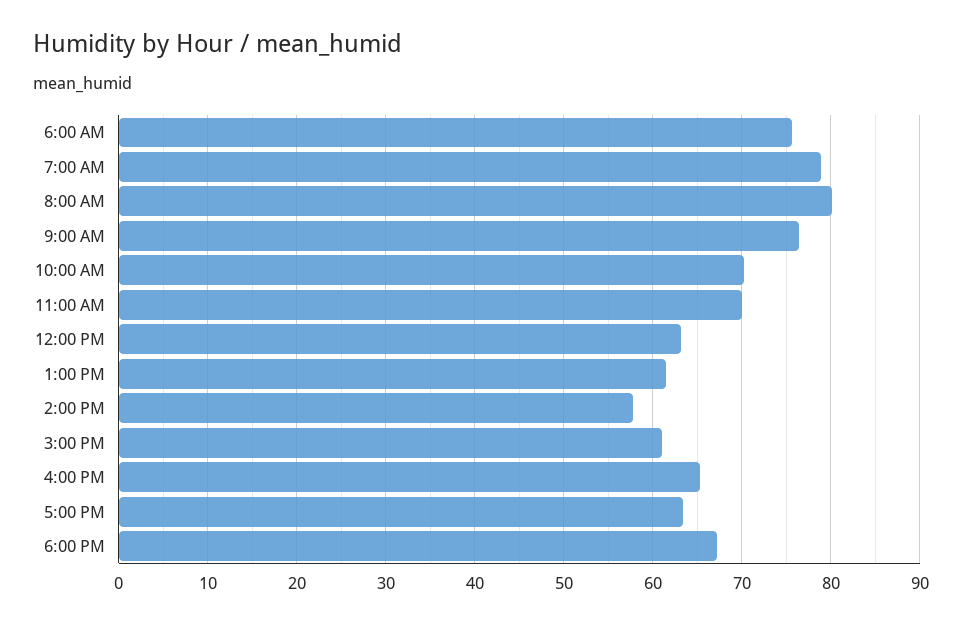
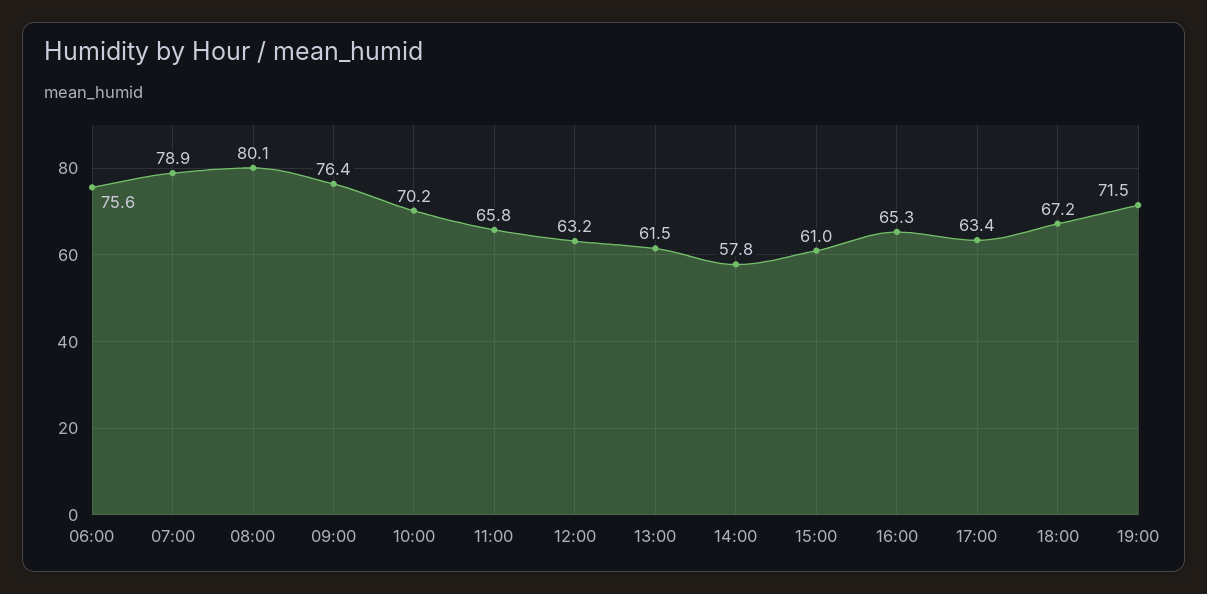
11:00 AM: 70 -> 65.8
19:00: none -> 71.5

